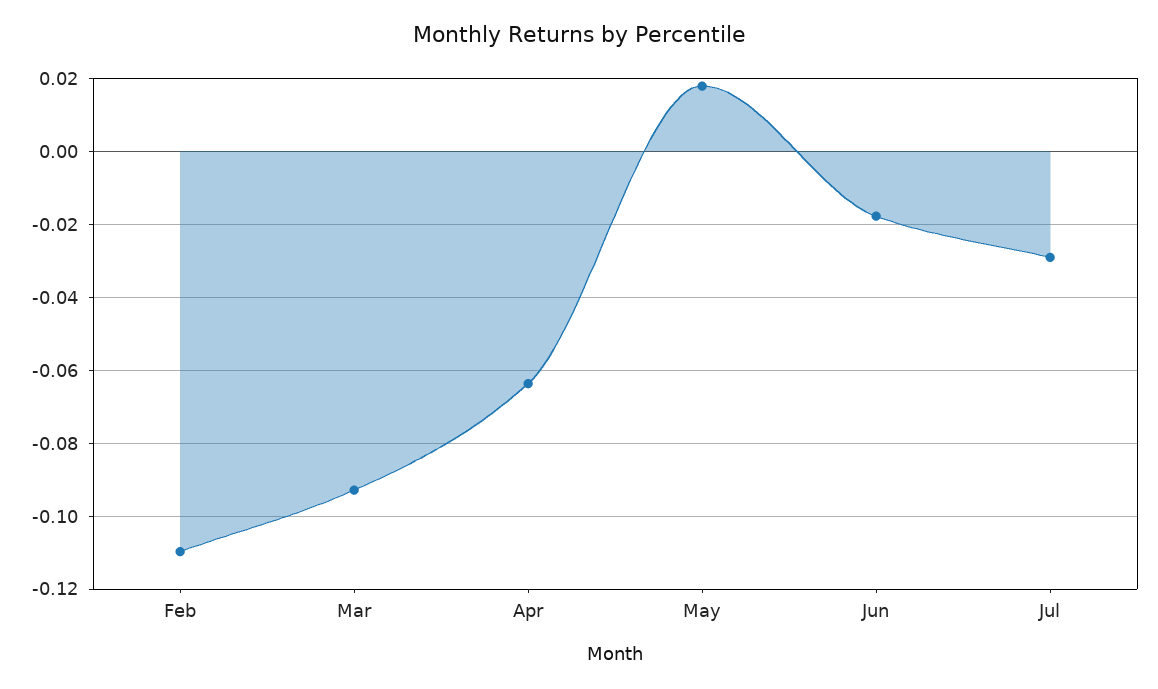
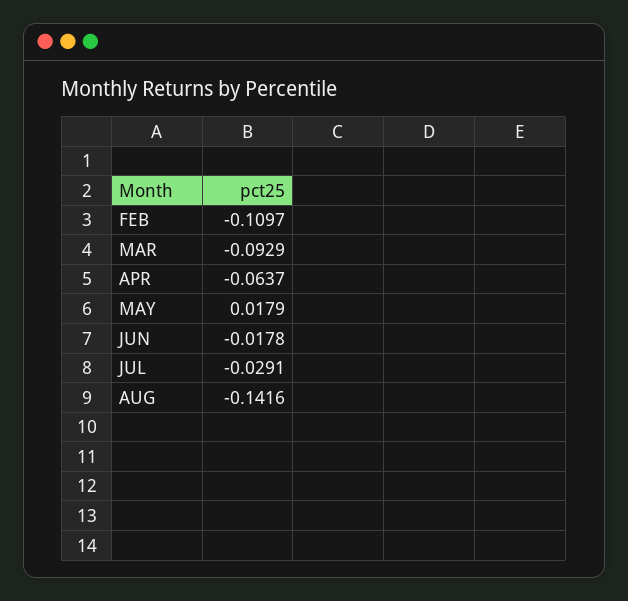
AUG: none -> -0.1416

